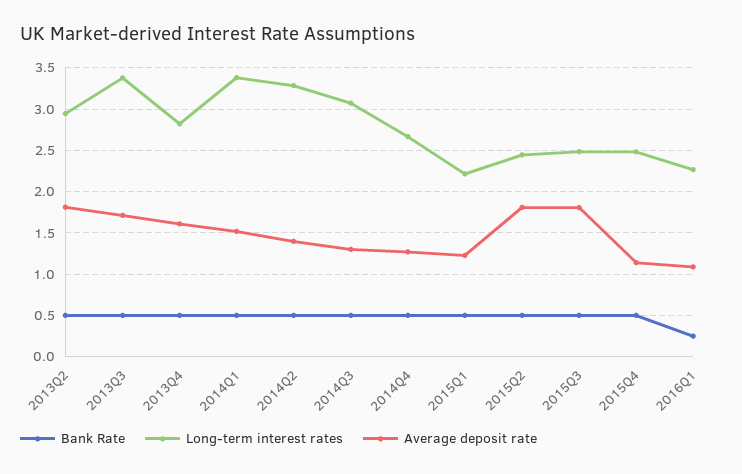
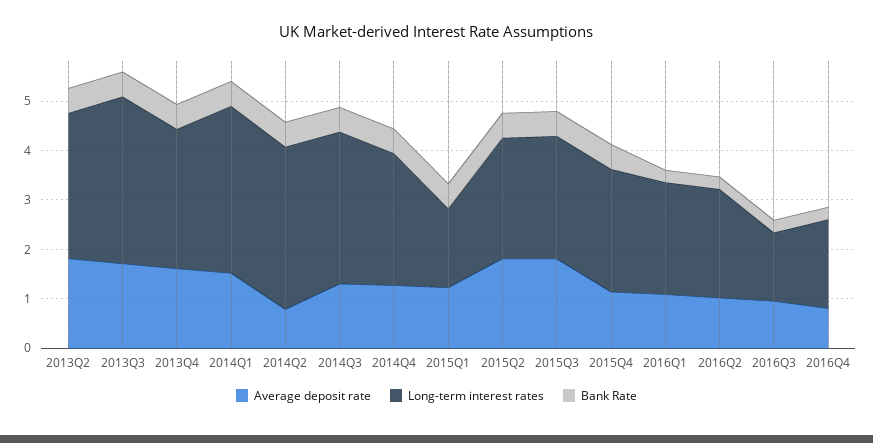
Average deposit rate, 2014Q2: 1.4 -> 0.8
Long-term interest rates, 2015Q1: 2.2 -> 1.6
Average deposit rate, 2016Q2: none -> 1
Long-term interest rates, 2016Q2: none -> 2.2
Bank Rate, 2016Q2: none -> 0.2
Average deposit rate, 2016Q3: none -> 1
Long-term interest rates, 2016Q3: none -> 1.4
Bank Rate, 2016Q3: none -> 0.2
Average deposit rate, 2016Q4: none -> 0.8
Long-term interest rates, 2016Q4: none -> 1.8
Bank Rate, 2016Q4: none -> 0.2

